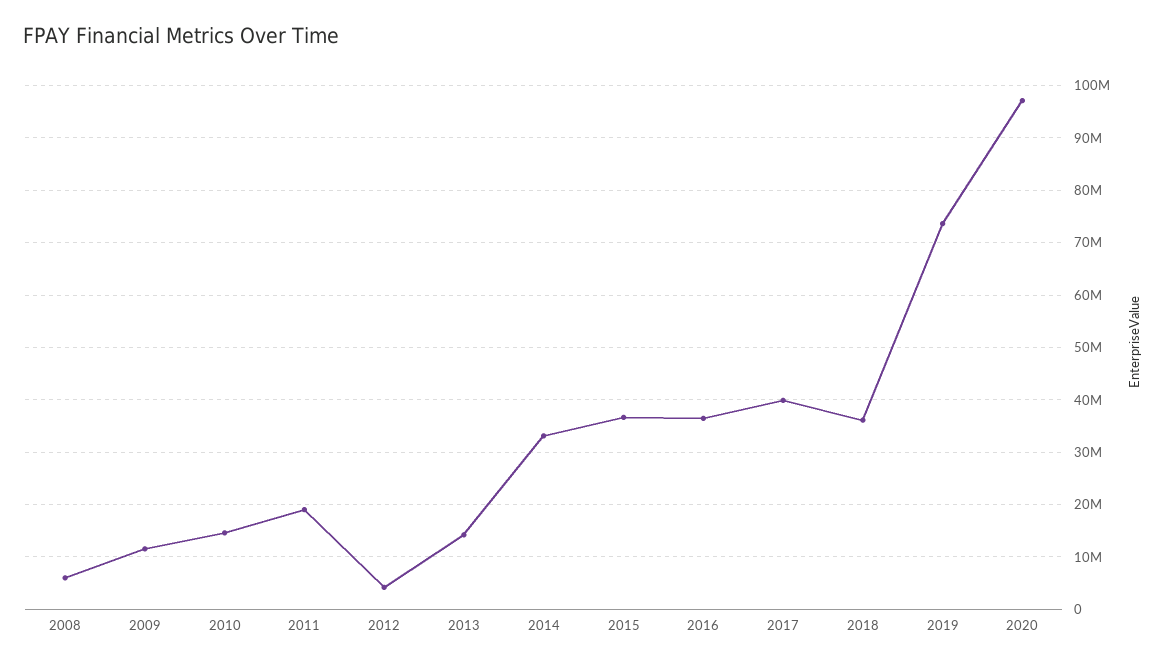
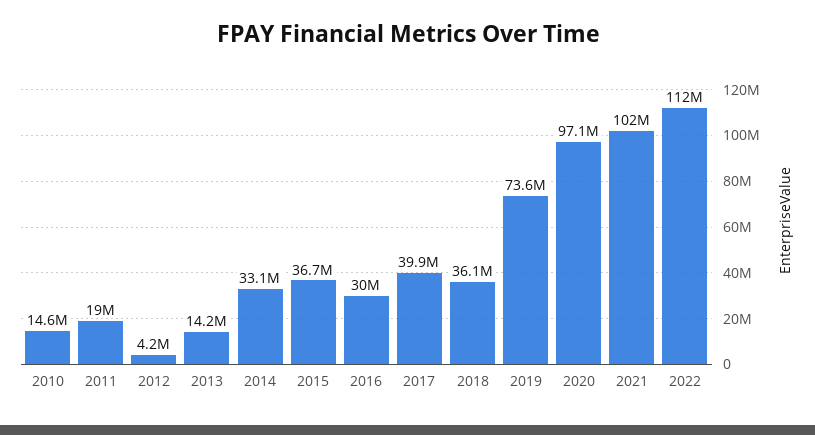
2008: 6000000 -> none
2009: 12000000 -> none
2016: 36000000 -> 30000000
2021: none -> 102000000
2022: none -> 112000000

